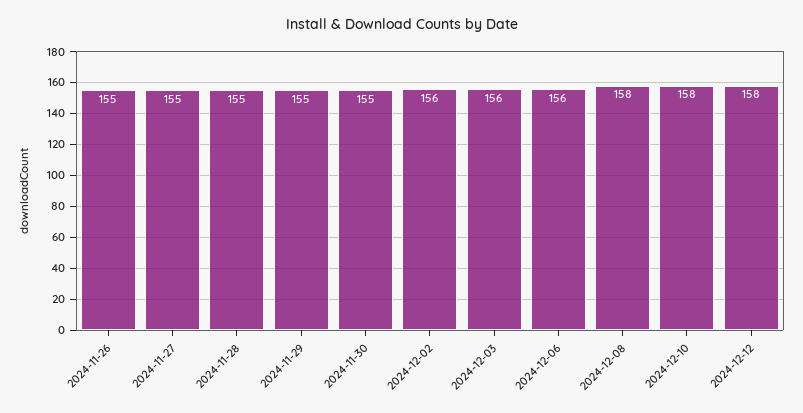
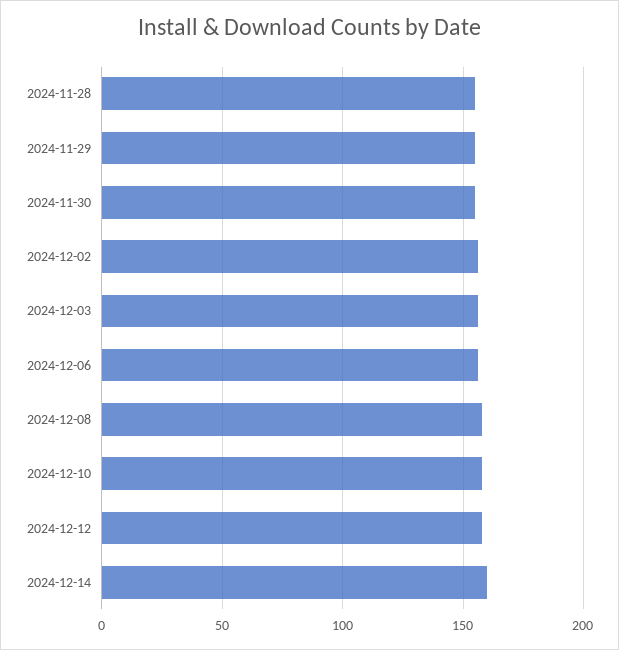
2024-11-26: 155 -> none
2024-11-27: 155 -> none
2024-12-14: none -> 160

